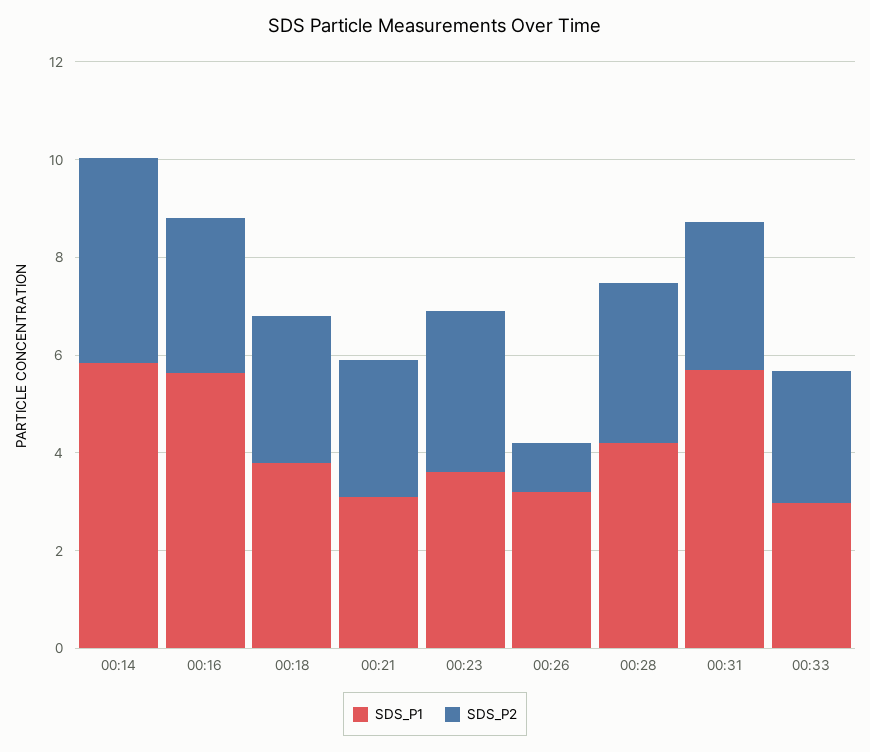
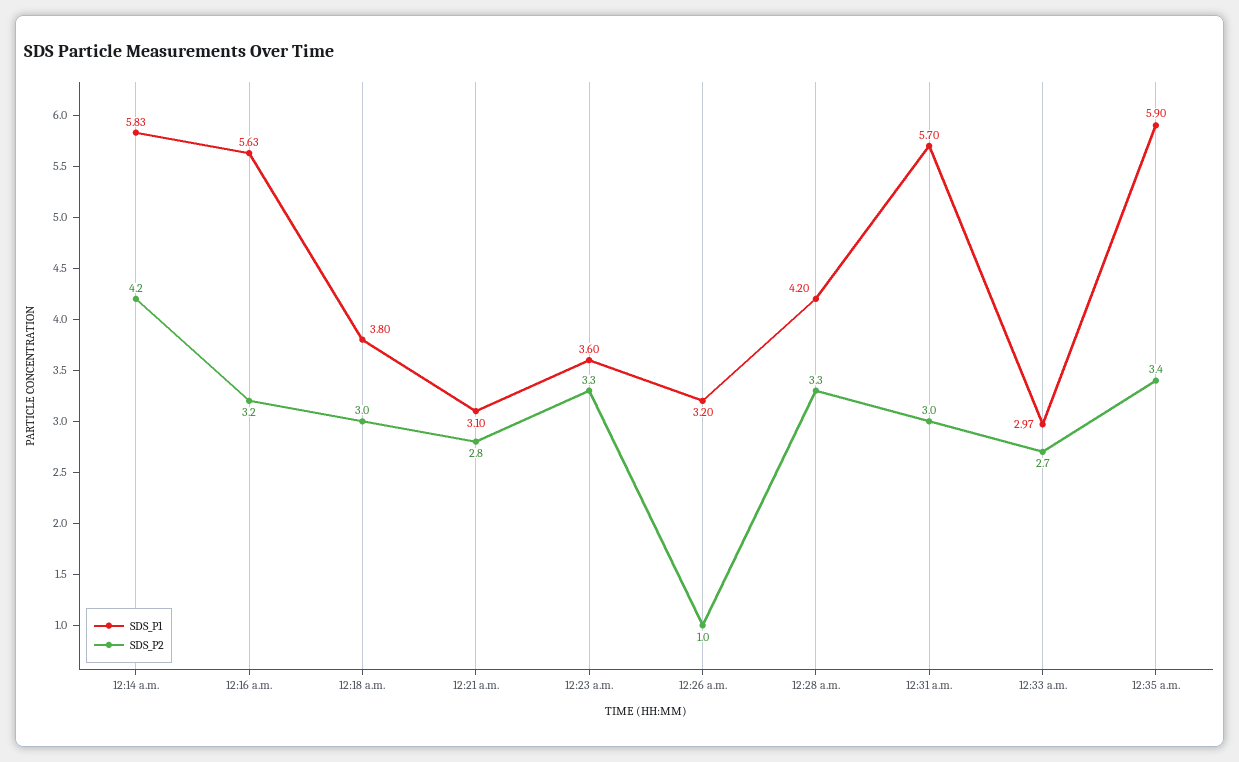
SDS_P1, 12:35 a.m.: none -> 5.9
SDS_P2, 12:35 a.m.: none -> 3.4

